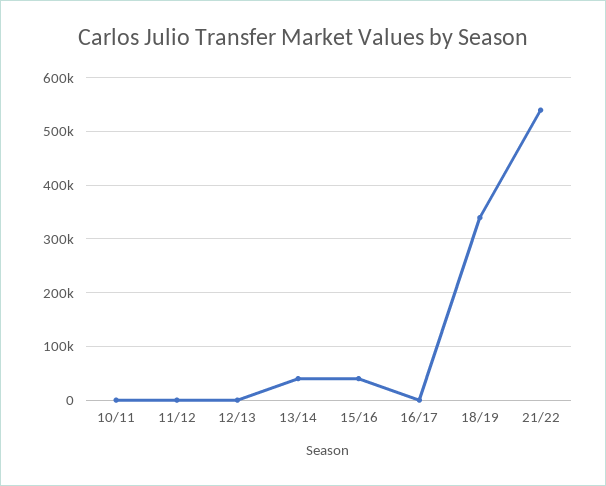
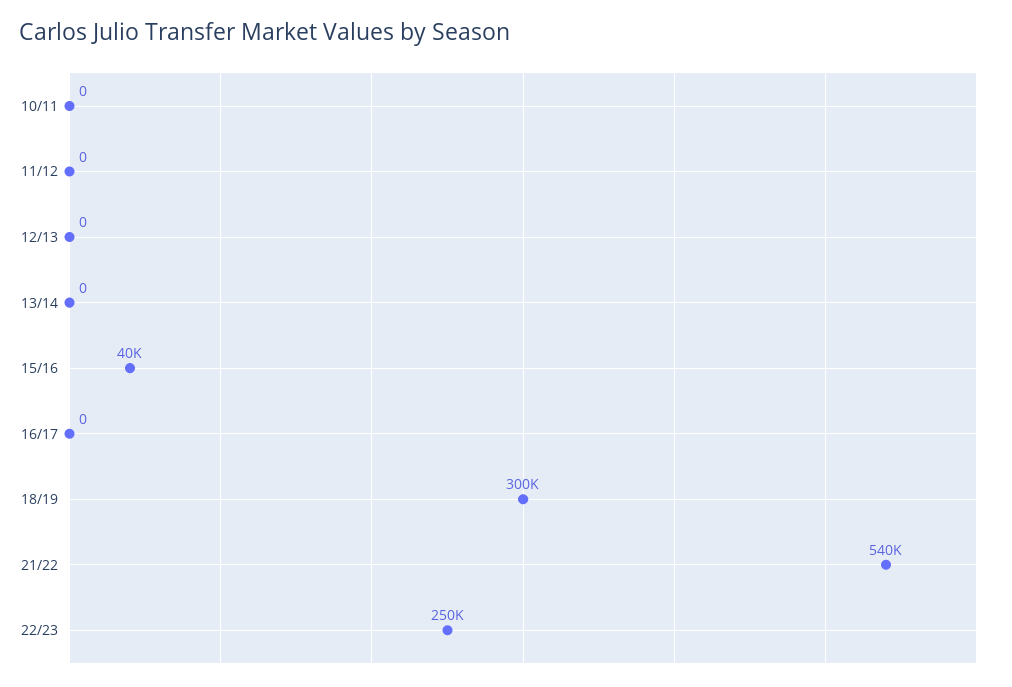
13/14: 40000 -> 0
18/19: 340000 -> 300000
22/23: none -> 250000

